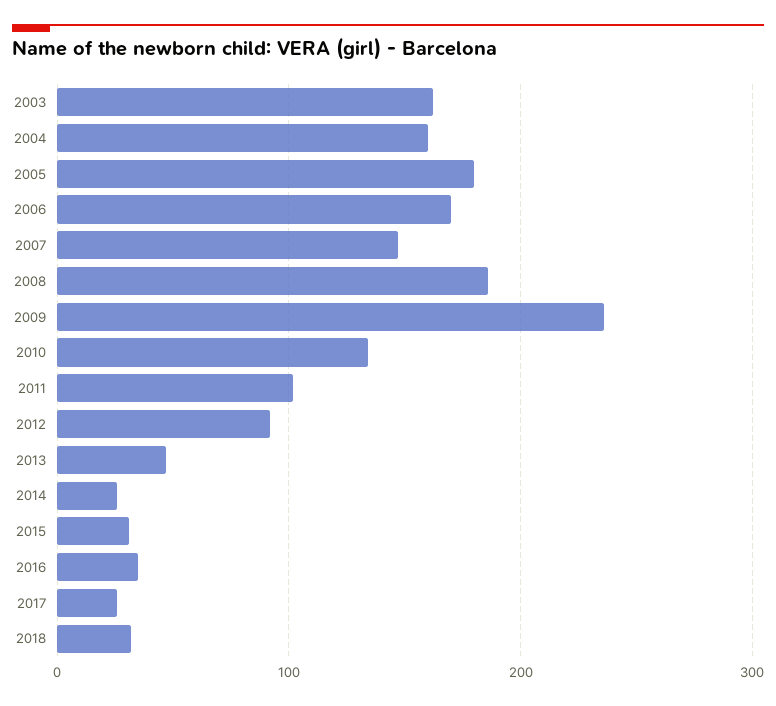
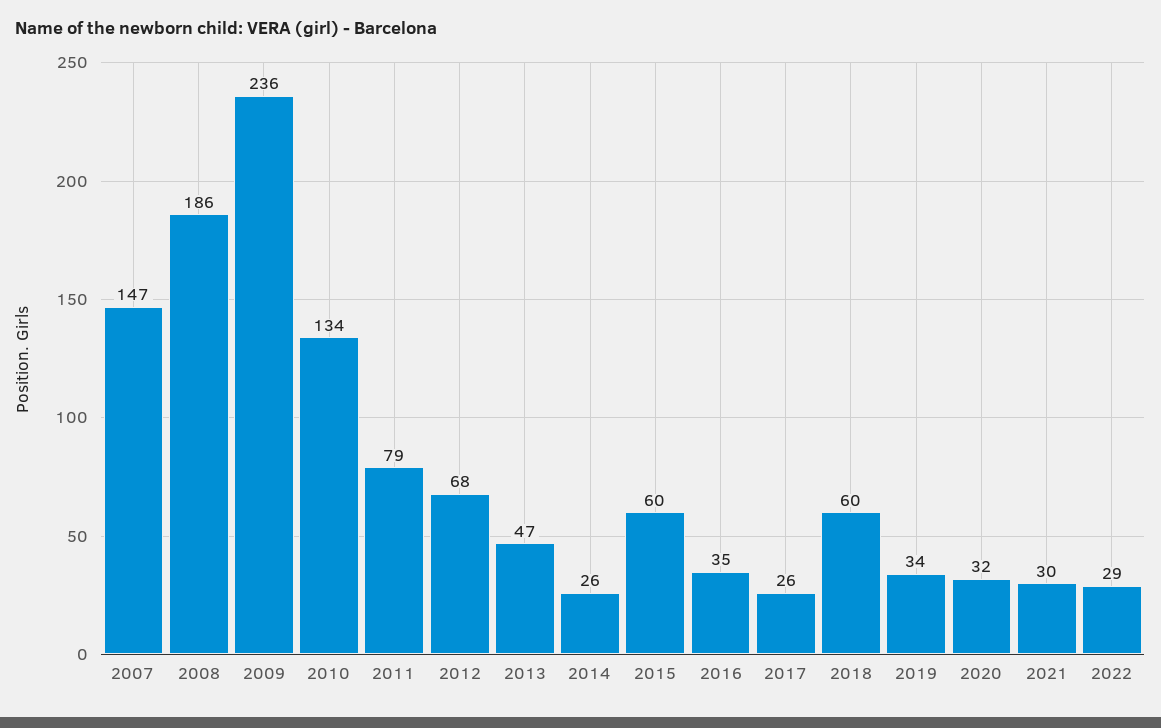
2003: 160 -> none
2004: 160 -> none
2005: 180 -> none
2006: 170 -> none
2011: 100 -> 79
2012: 90 -> 68
2015: 30 -> 60
2018: 30 -> 60
2019: none -> 34
2020: none -> 32
2021: none -> 30
2022: none -> 29

